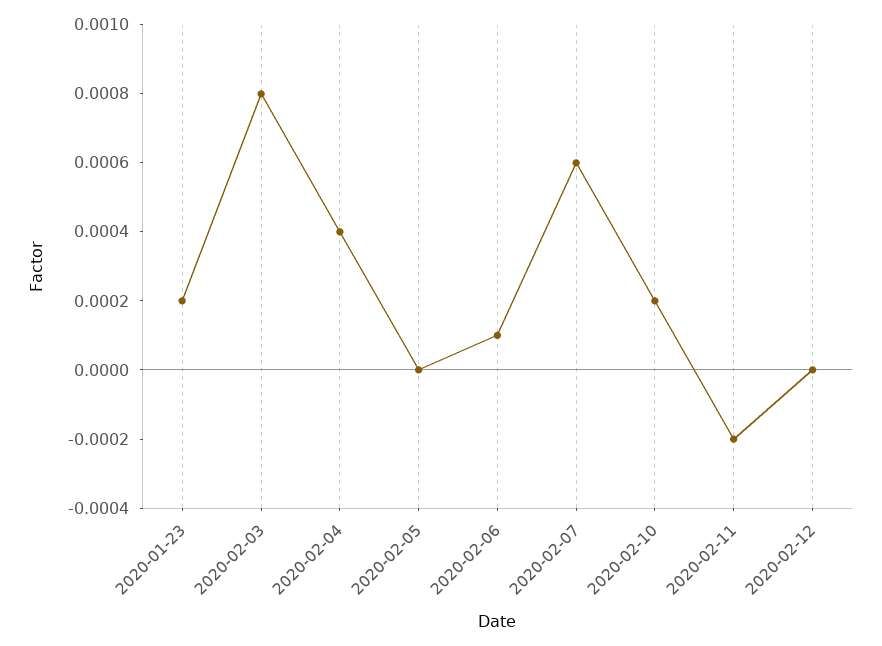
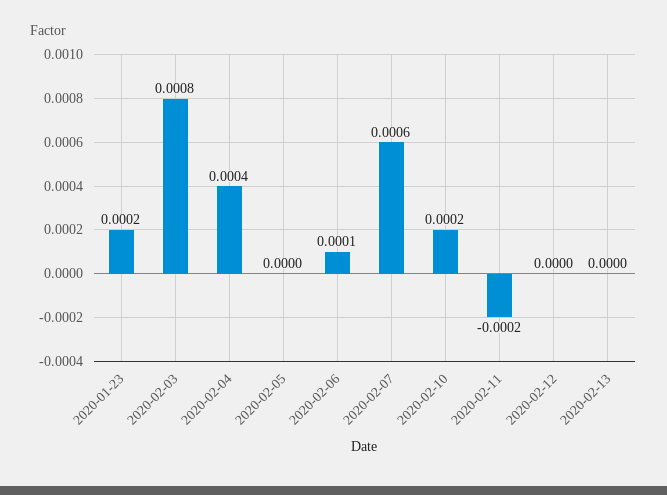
2020-02-13: none -> 0

